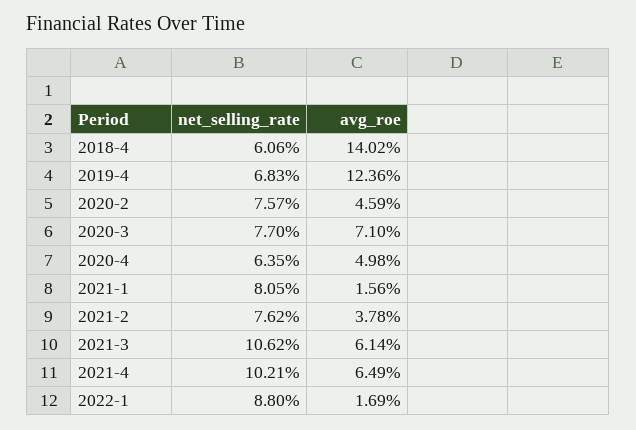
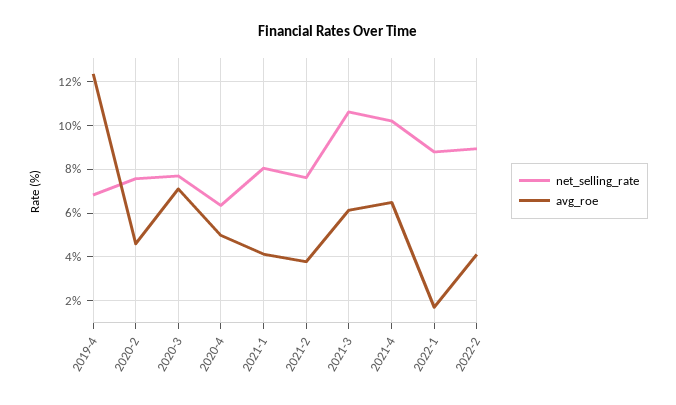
net_selling_rate, 2018-4: 6.06 -> none
avg_roe, 2018-4: 14.02 -> none
avg_roe, 2021-1: 1.56 -> 4
net_selling_rate, 2022-2: none -> 9
avg_roe, 2022-2: none -> 4

